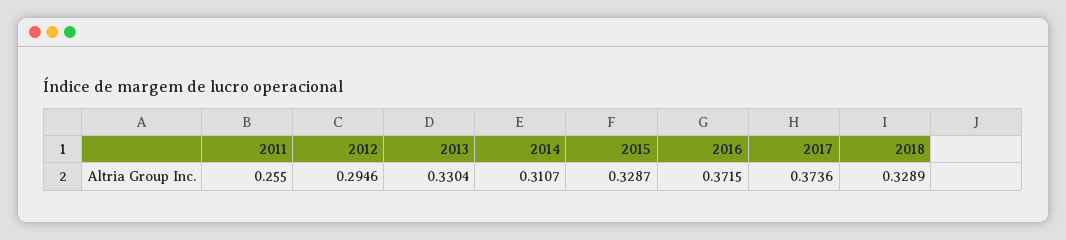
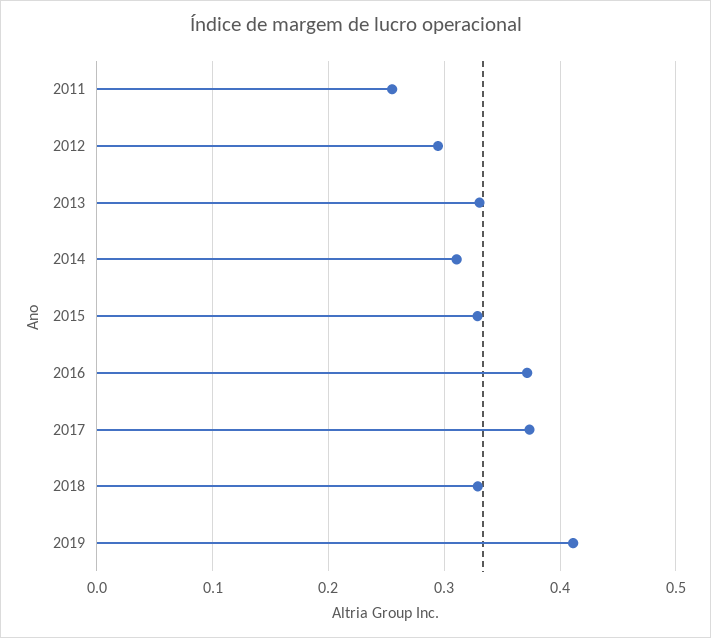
2019: none -> 0.41

